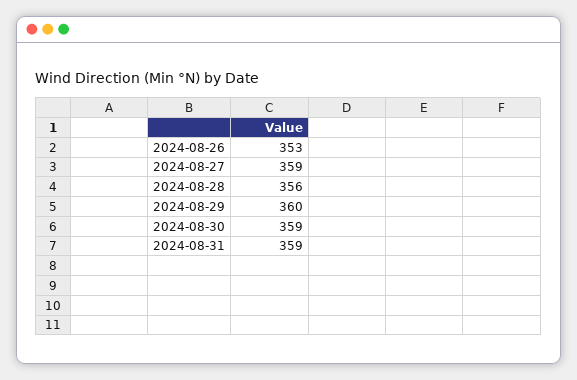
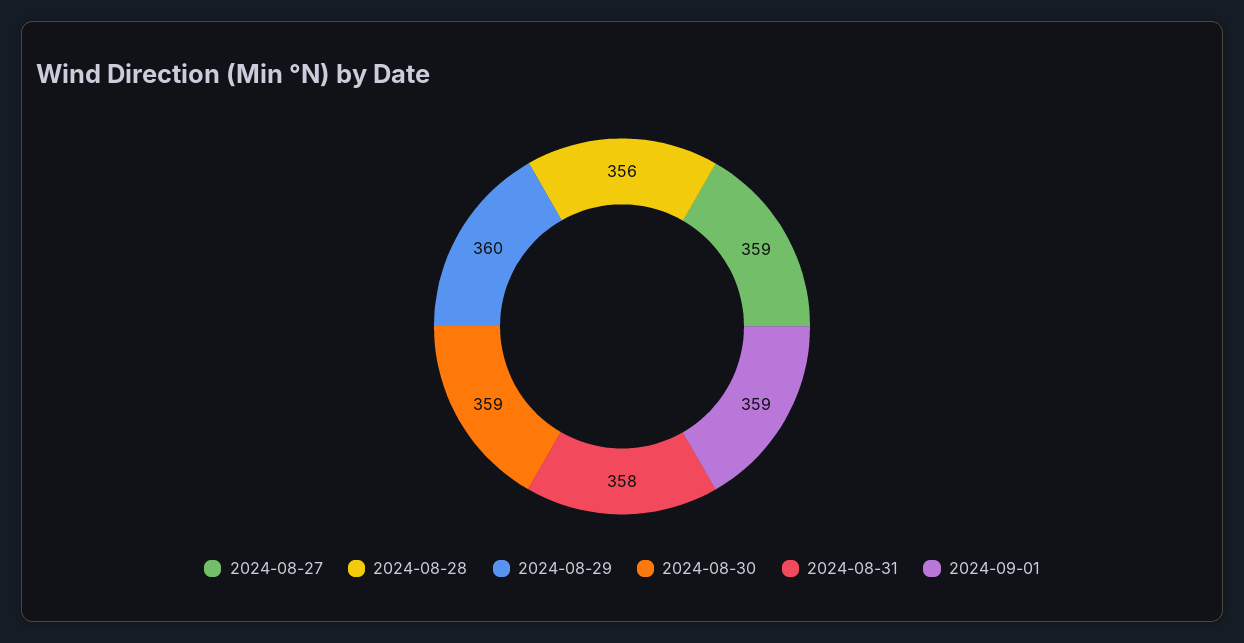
2024-08-26: 353 -> none
2024-08-31: 359 -> 358
2024-09-01: none -> 359

